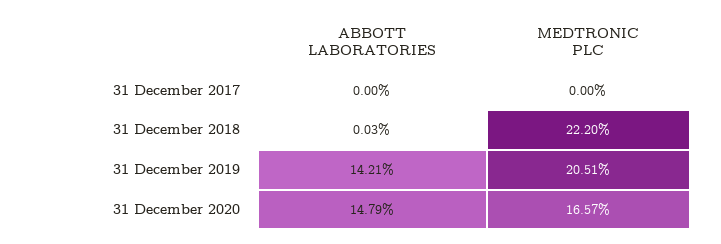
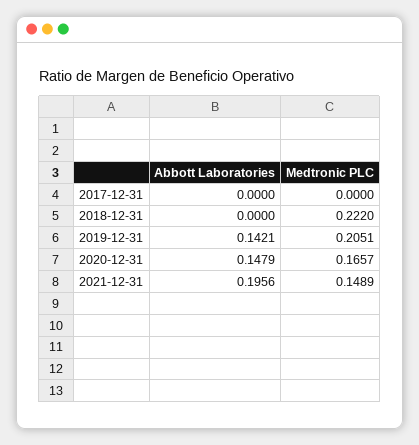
ABBOTT LABORATORIES, 31 December 2018: 0.0003 -> 0
ABBOTT LABORATORIES, 2021-12-31: none -> 0.1956
MEDTRONIC PLC, 2021-12-31: none -> 0.1489

